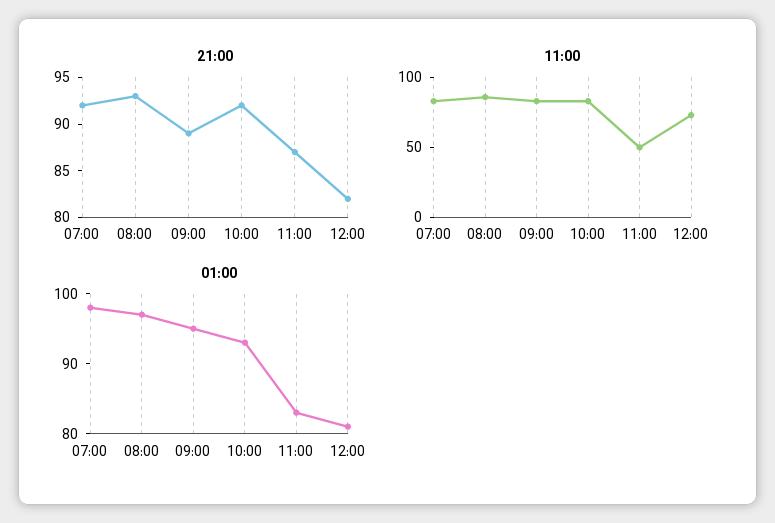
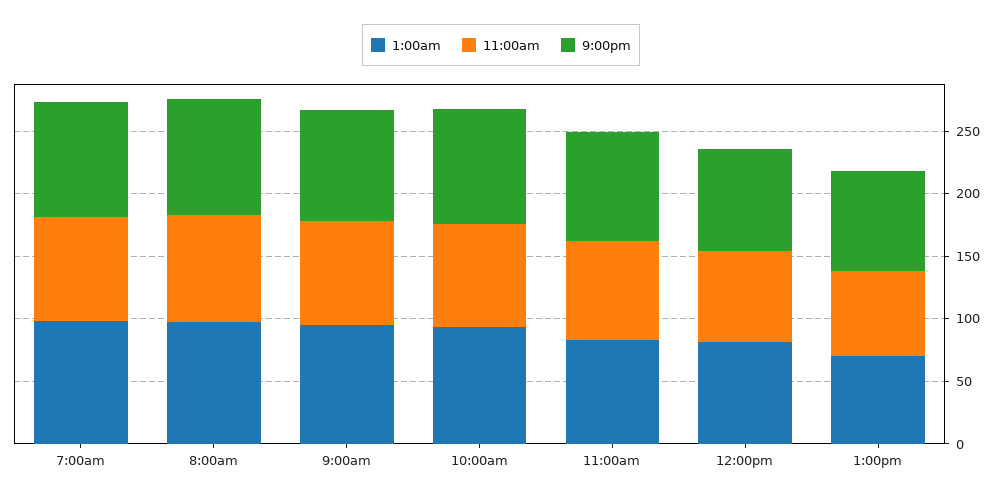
11:00, 11:00: 50 -> 80
01:00, 1:00pm: none -> 70
11:00, 1:00pm: none -> 70
21:00, 1:00pm: none -> 80

